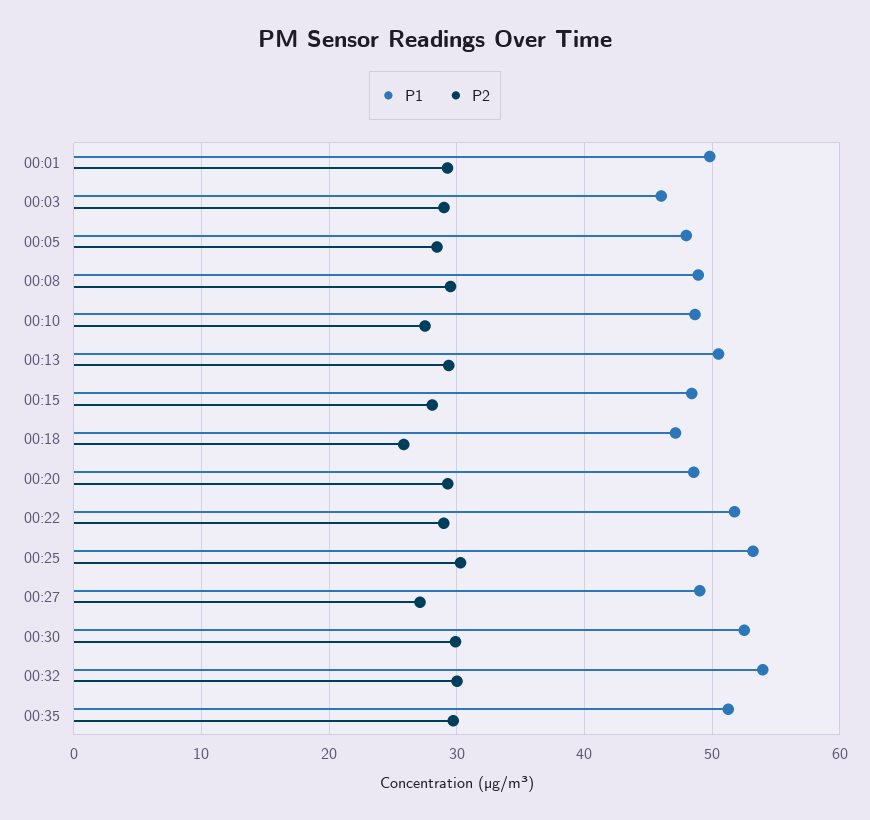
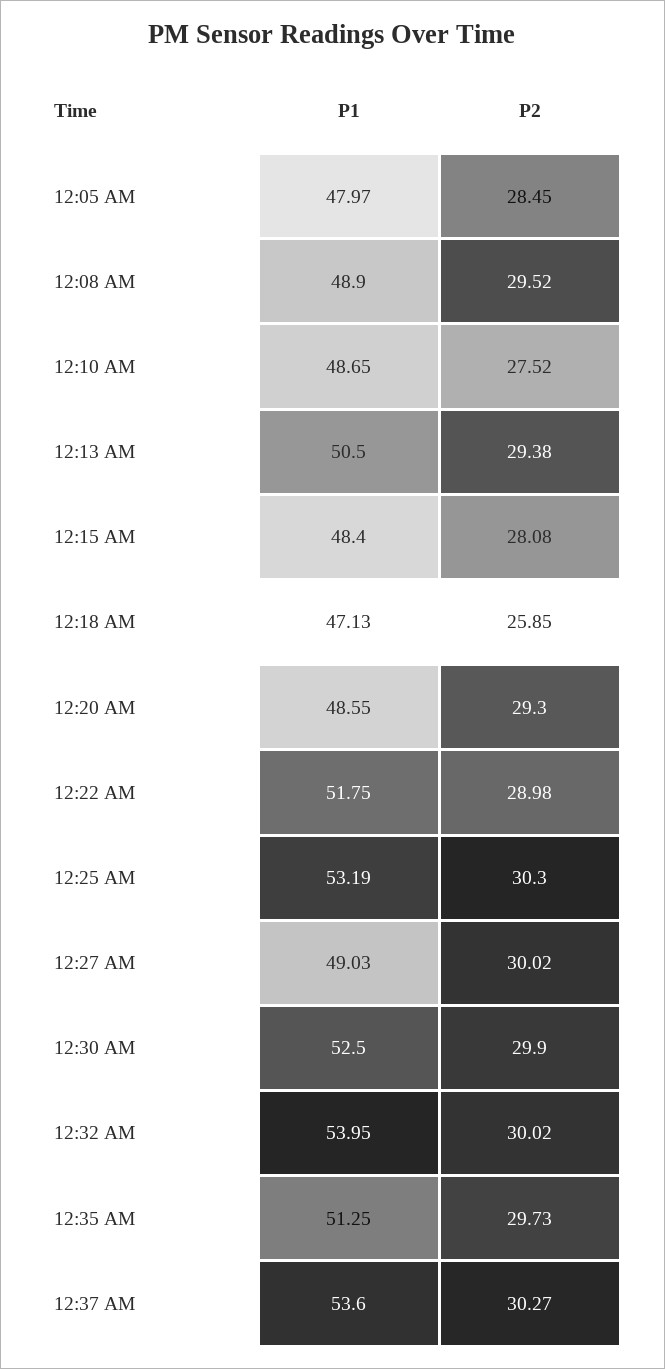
P1, 00:01: 50 -> none
P2, 00:01: 29 -> none
P1, 00:03: 46 -> none
P2, 00:03: 29 -> none
P2, 00:27: 27 -> 30.02
P1, 12:37 AM: none -> 53.6
P2, 12:37 AM: none -> 30.27

